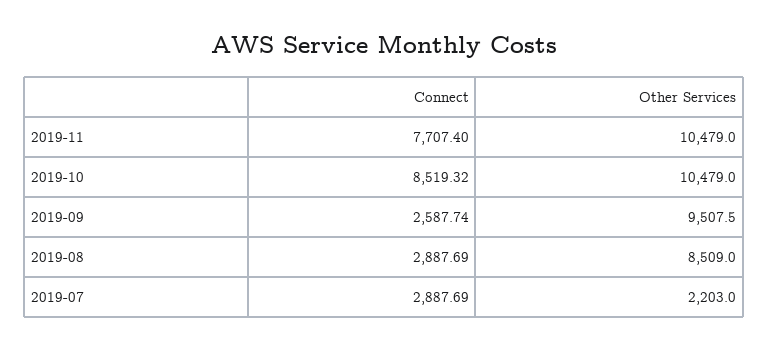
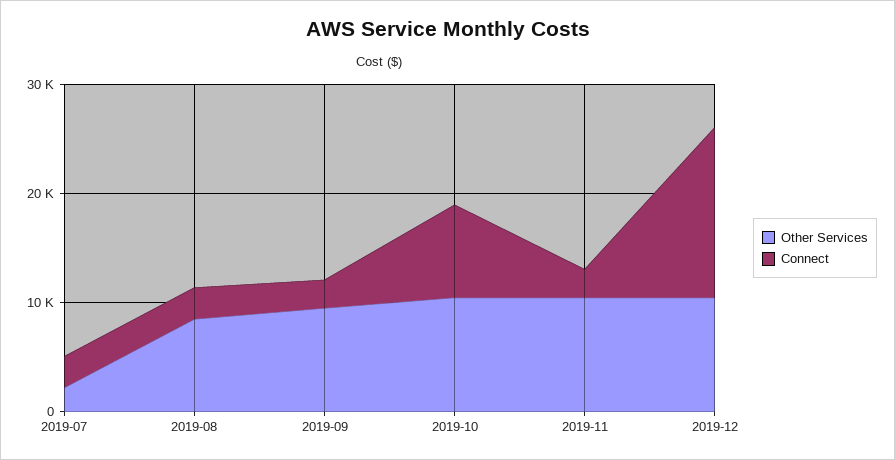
Connect, 2019-11: 7707.4 -> 2000
Other Services, 2019-12: none -> 10000
Connect, 2019-12: none -> 16000

